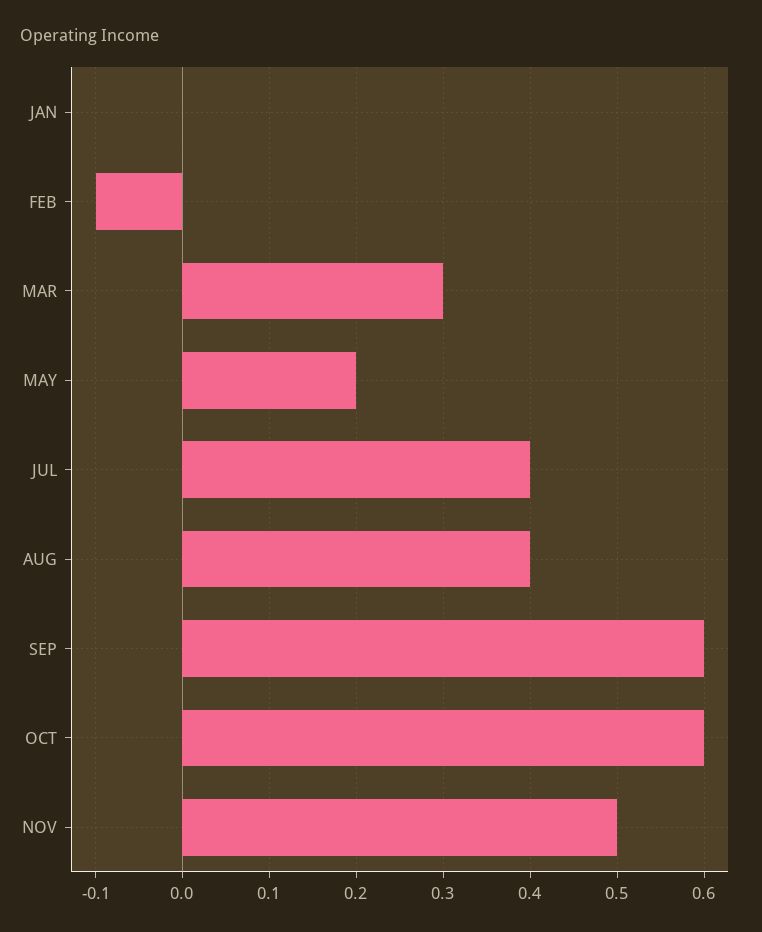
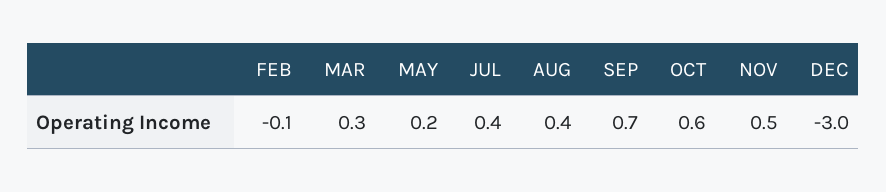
JAN: 0 -> none
SEP: 0.6 -> 0.7
DEC: none -> -3

